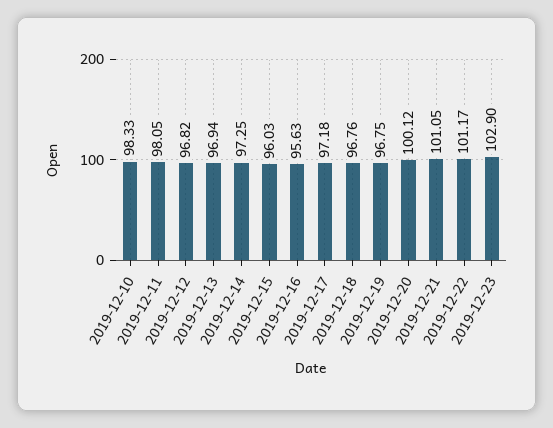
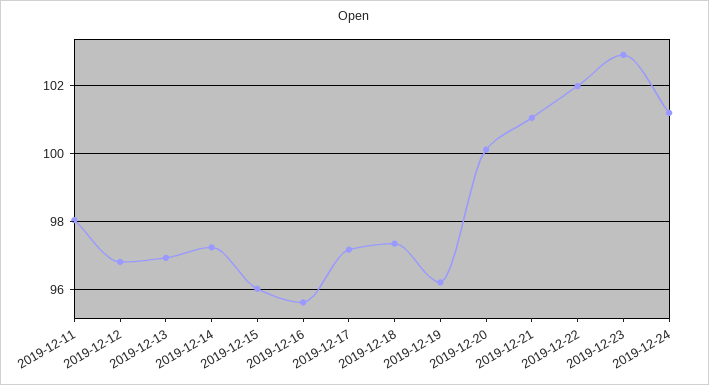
2019-12-10: 98.33 -> none
2019-12-18: 96.76 -> 97.4
2019-12-19: 96.75 -> 96.2
2019-12-22: 101.17 -> 102
2019-12-24: none -> 101.2

